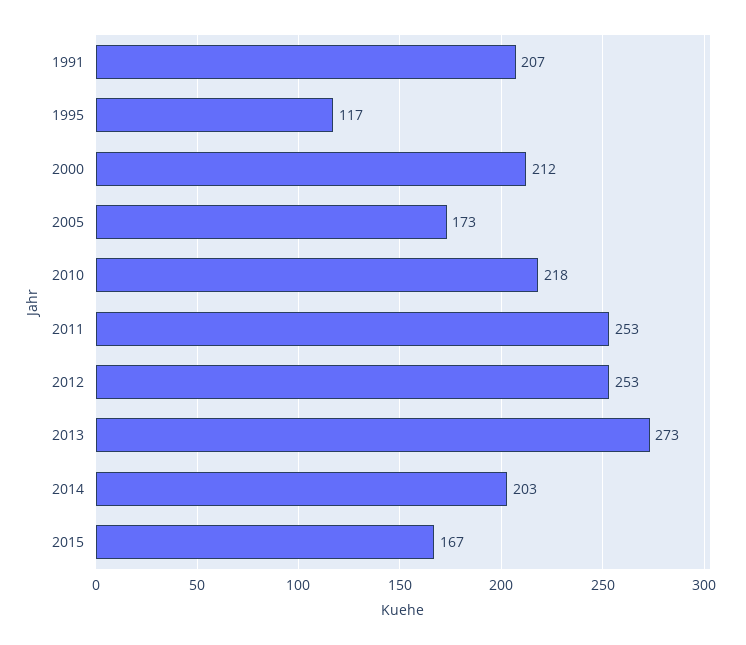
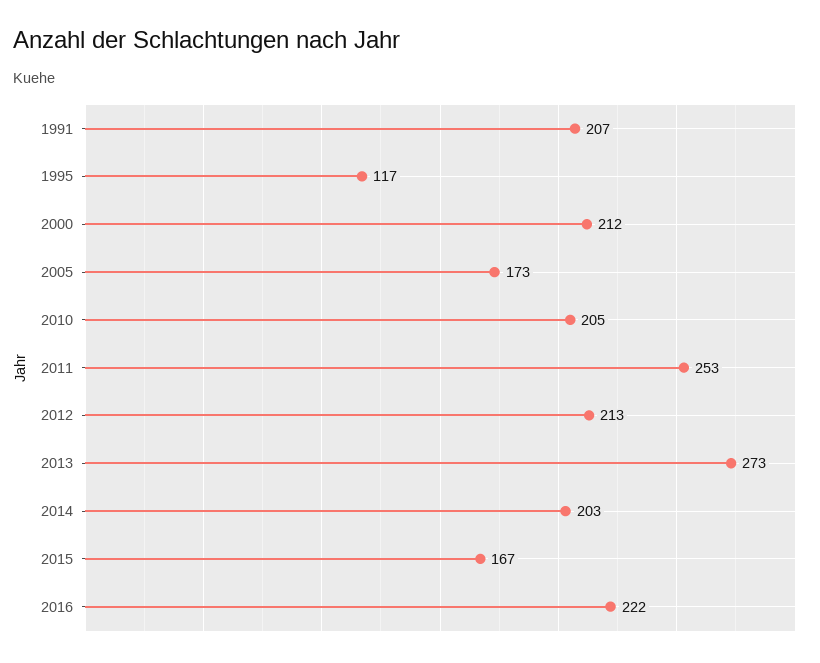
2010: 218 -> 205
2012: 253 -> 213
2016: none -> 222

